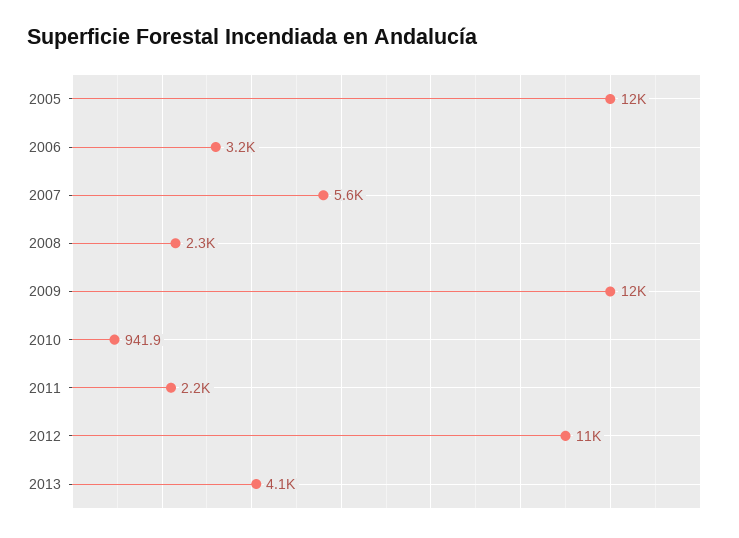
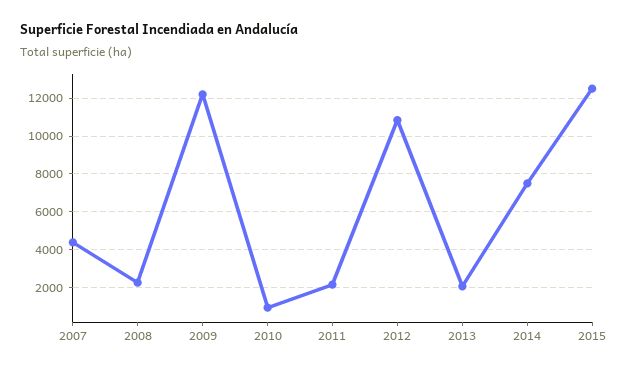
2005: 12000 -> none
2006: 3200 -> none
2007: 5600 -> 4500
2013: 4100 -> 2000
2014: none -> 7500
2015: none -> 12500

